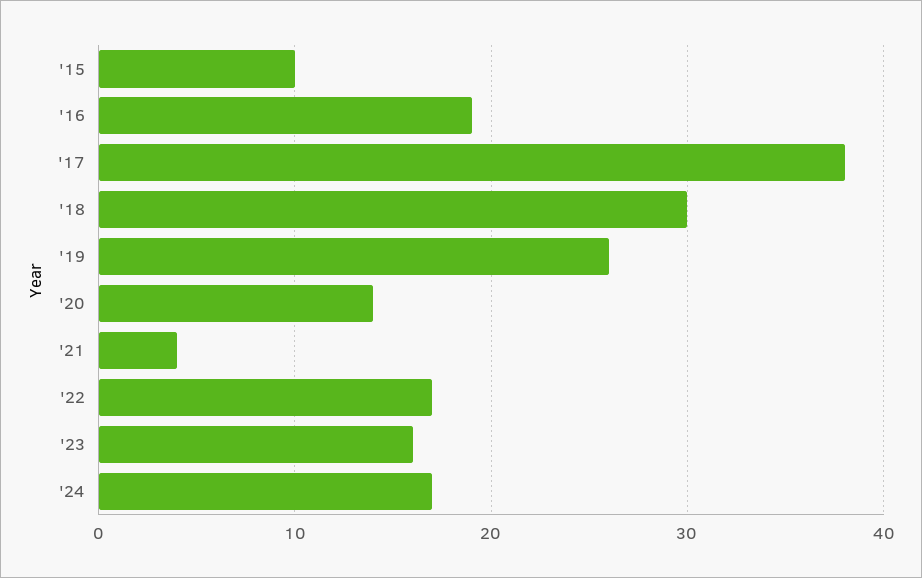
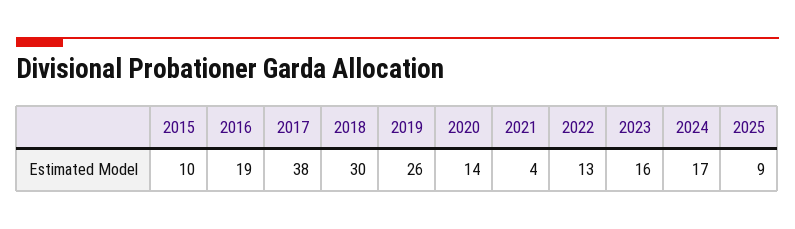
'22: 17 -> 13
2025: none -> 9

